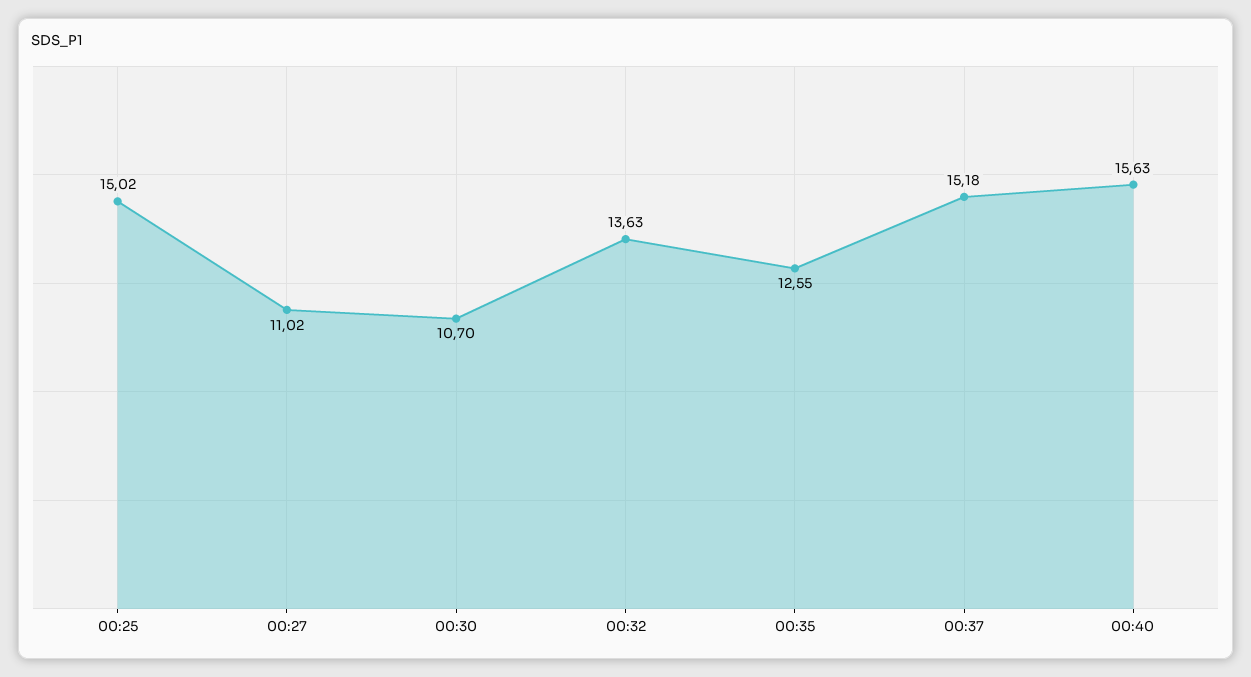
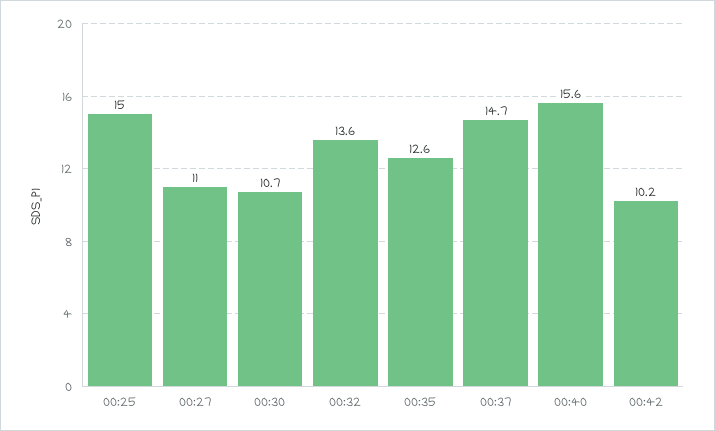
00:37: 15.18 -> 14.7
00:42: none -> 10.2

